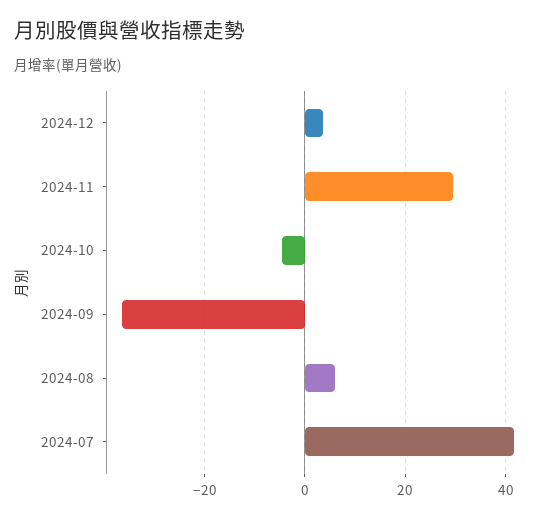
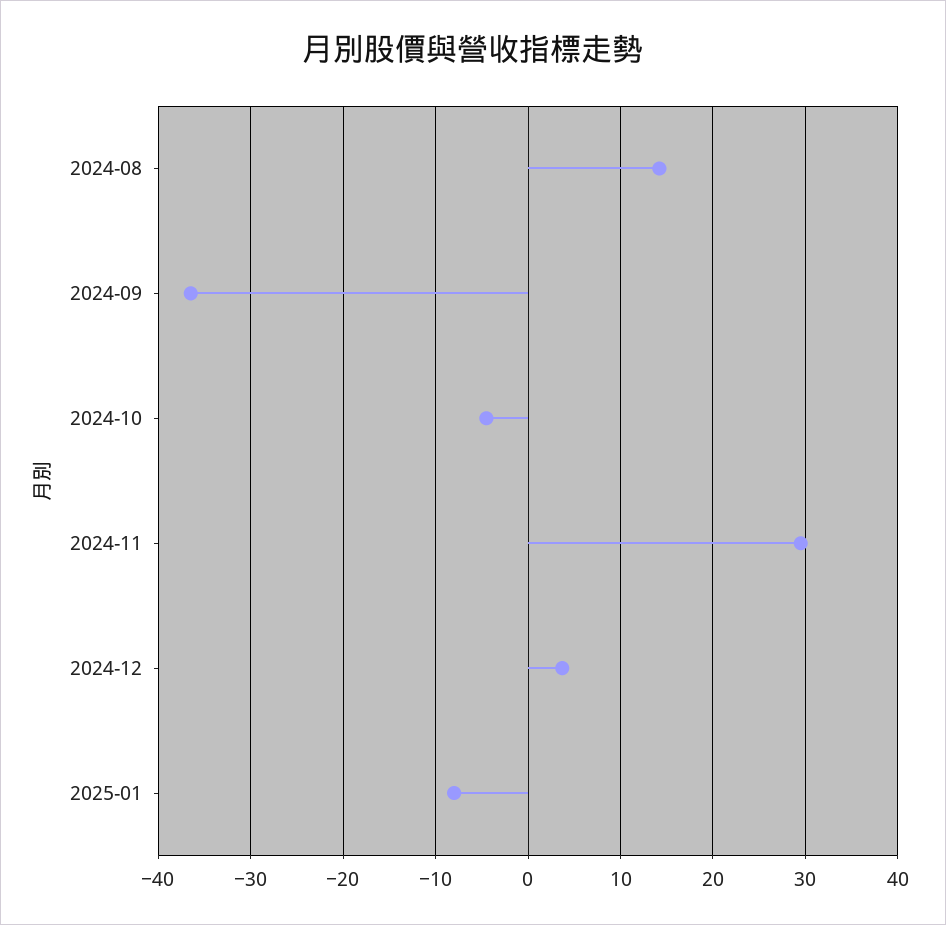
2024-08: 6 -> 14
2024-07: 42 -> none
2025-01: none -> -8

